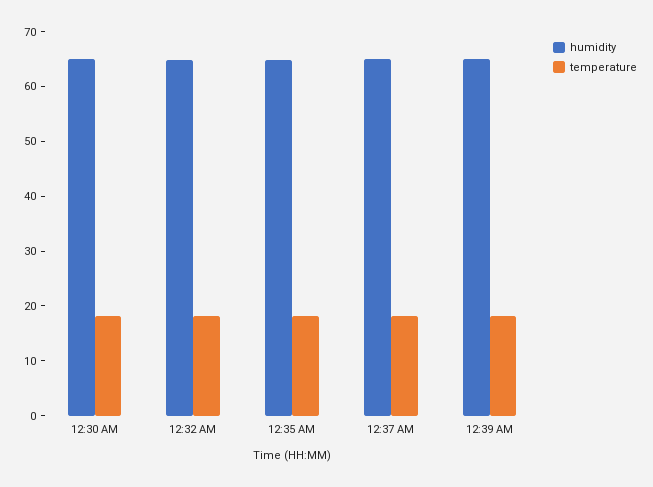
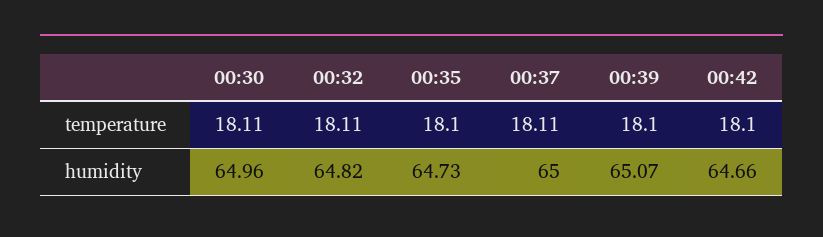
temperature, 00:42: none -> 18.1
humidity, 00:42: none -> 64.66

